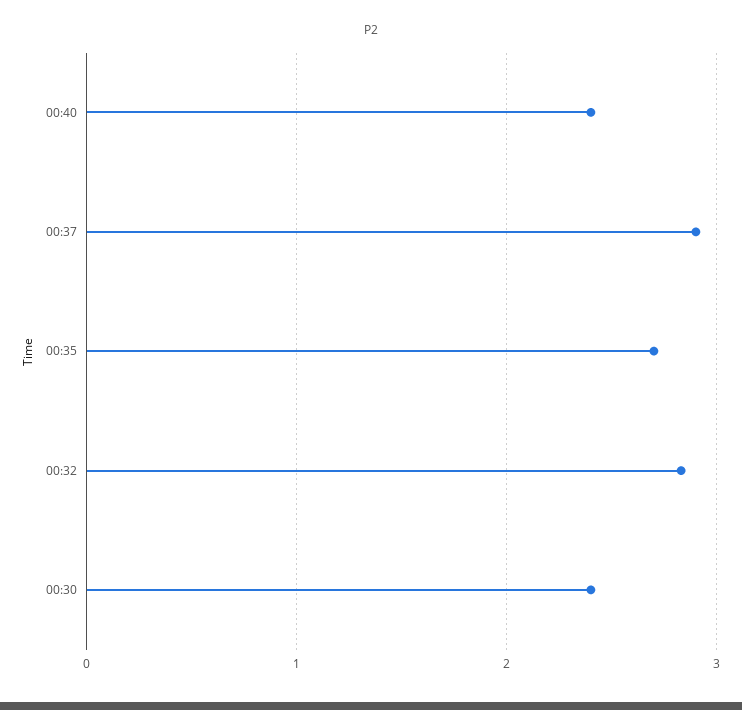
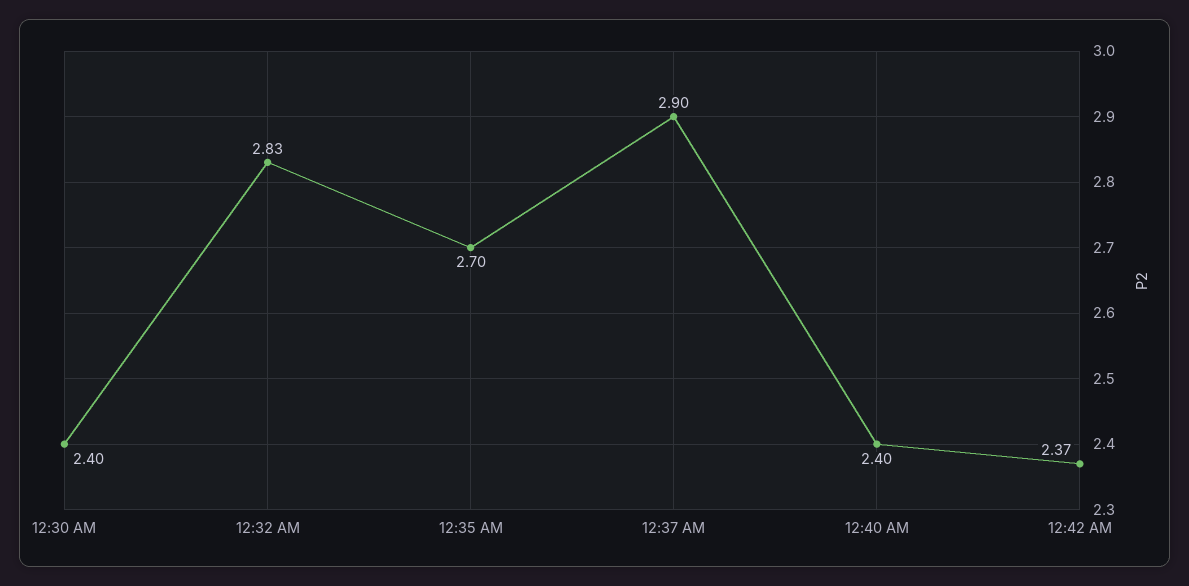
12:42 AM: none -> 2.37

